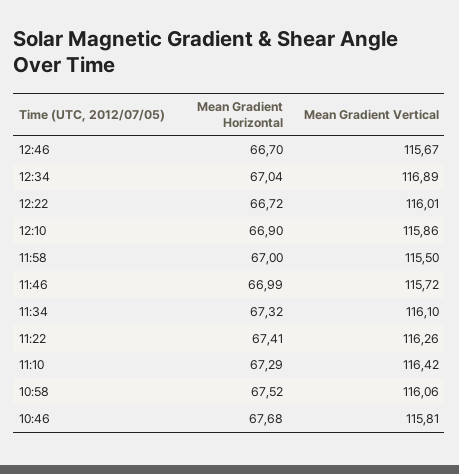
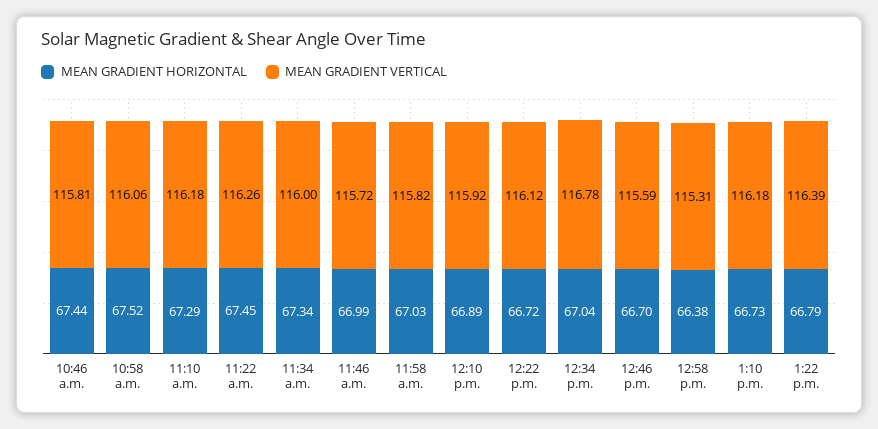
Mean Gradient Vertical, 12:46: 115.67 -> 115.59
Mean Gradient Vertical, 12:34: 116.89 -> 116.78
Mean Gradient Vertical, 12:22: 116.01 -> 116.12
Mean Gradient Horizontal, 12:10: 66.9 -> 66.89
Mean Gradient Vertical, 12:10: 115.86 -> 115.92
Mean Gradient Horizontal, 11:58: 67 -> 67.03
Mean Gradient Vertical, 11:58: 115.5 -> 115.82
Mean Gradient Horizontal, 11:34: 67.32 -> 67.34
Mean Gradient Vertical, 11:34: 116.1 -> 116
Mean Gradient Horizontal, 11:22: 67.41 -> 67.45
Mean Gradient Vertical, 11:10: 116.42 -> 116.18
Mean Gradient Horizontal, 10:46: 67.68 -> 67.44
Mean Gradient Horizontal, 12:58 p.m.: none -> 66.38
Mean Gradient Vertical, 12:58 p.m.: none -> 115.31
Mean Gradient Horizontal, 1:10 p.m.: none -> 66.73
Mean Gradient Vertical, 1:10 p.m.: none -> 116.18
Mean Gradient Horizontal, 1:22 p.m.: none -> 66.79
Mean Gradient Vertical, 1:22 p.m.: none -> 116.39

